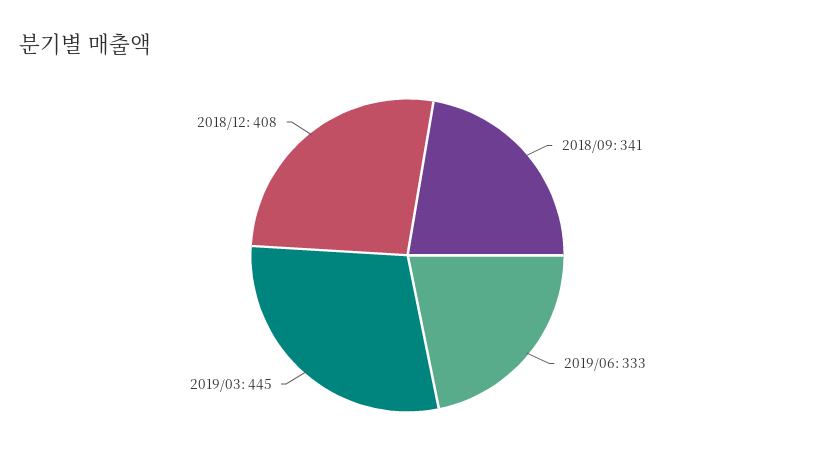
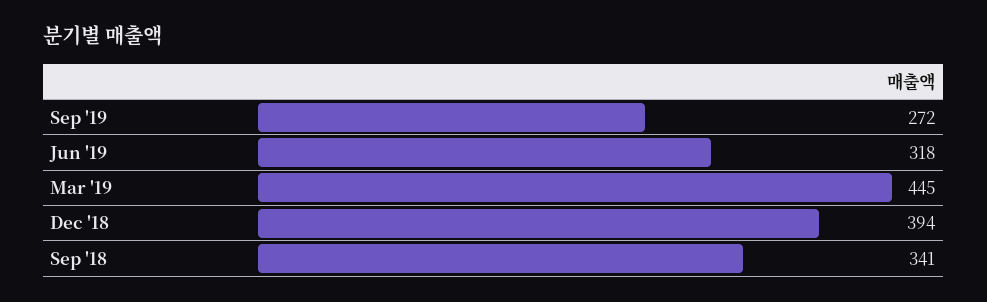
2019/06: 333 -> 318
2018/12: 408 -> 394
Sep '19: none -> 272

